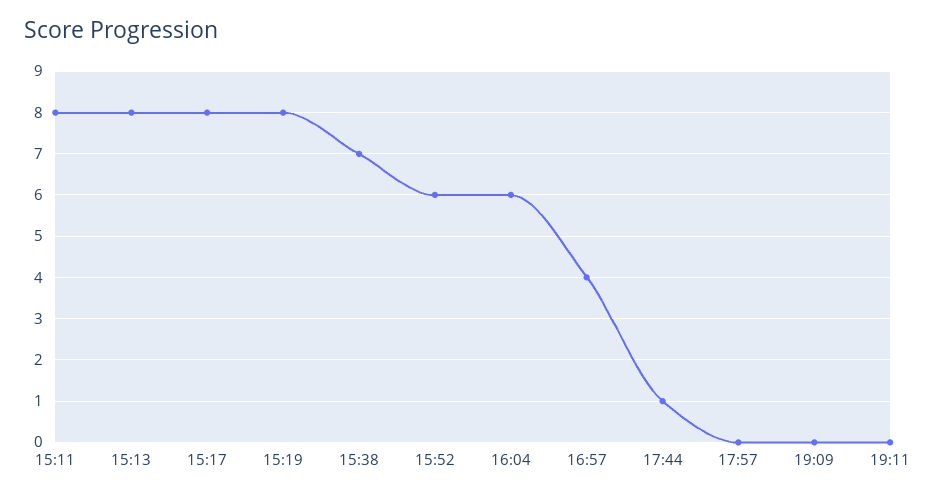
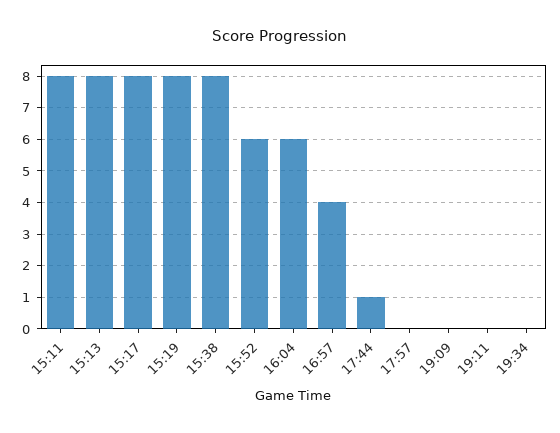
15:38: 7 -> 8
19:34: none -> 0

